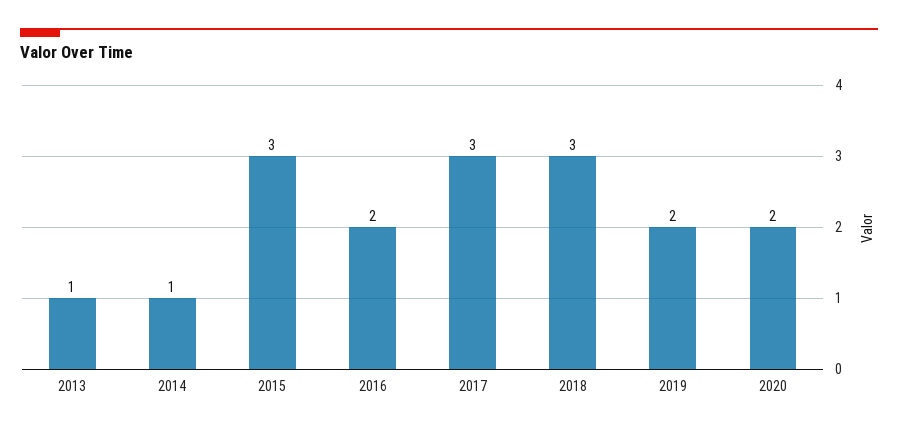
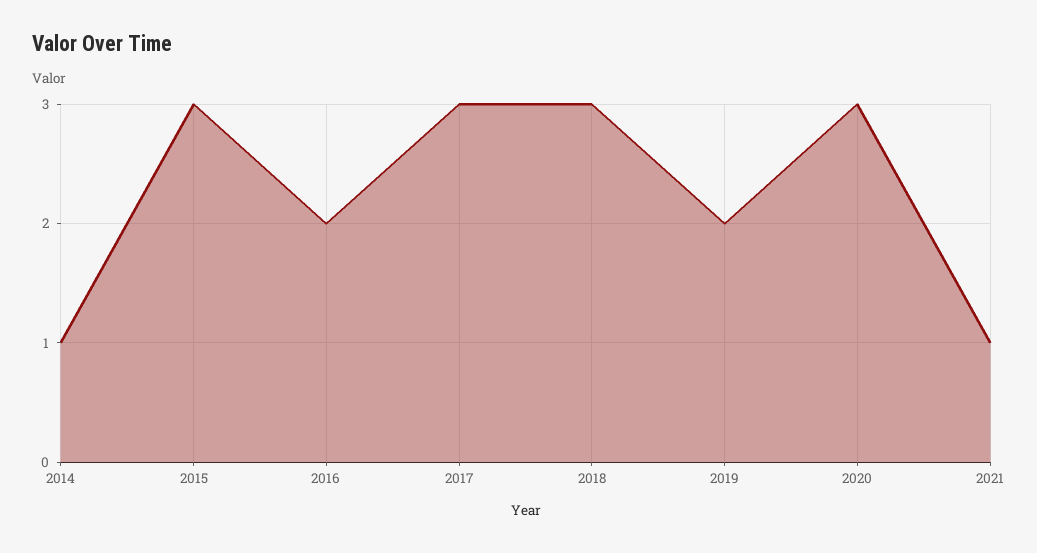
2013: 1 -> none
2020: 2 -> 3
2021: none -> 1

